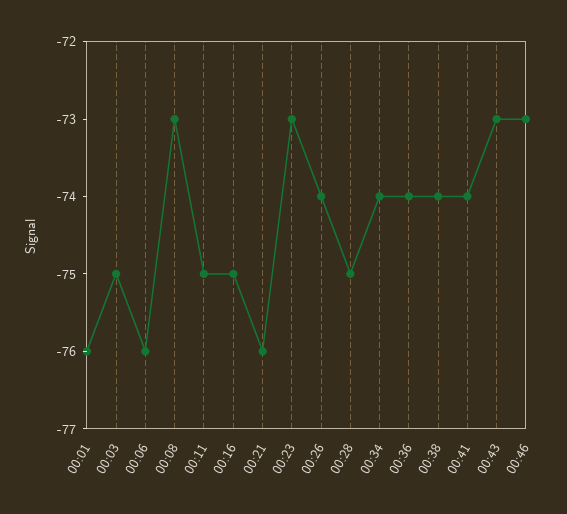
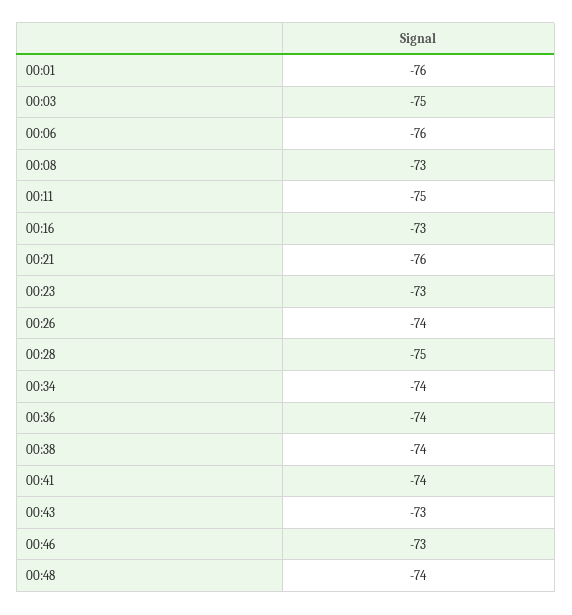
00:16: -75 -> -73
00:48: none -> -74

